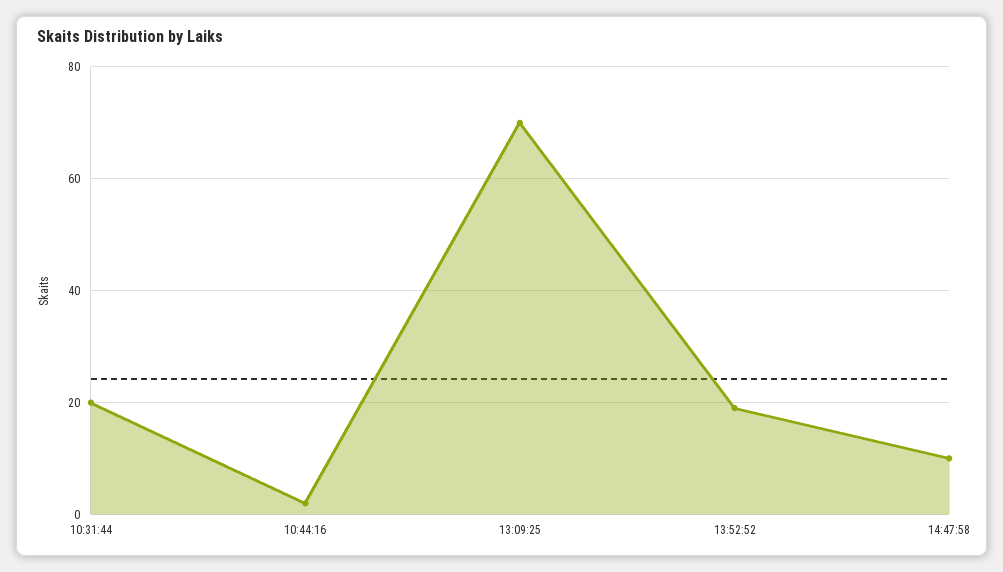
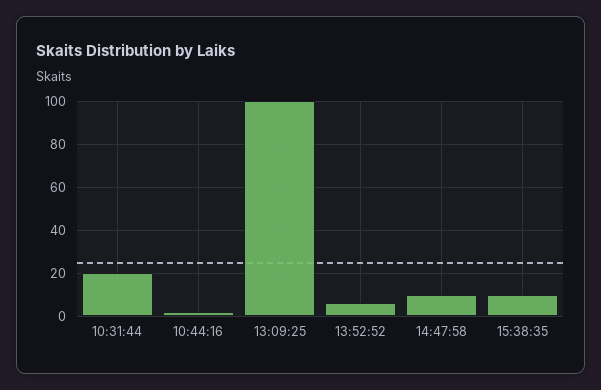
13:09:25: 70 -> 100
13:52:52: 20 -> 5
15:38:35: none -> 10

